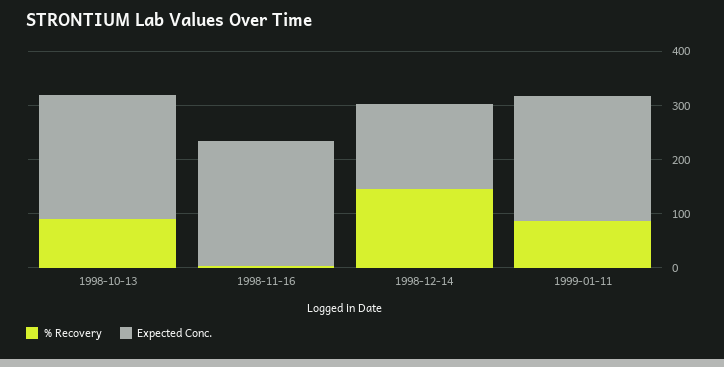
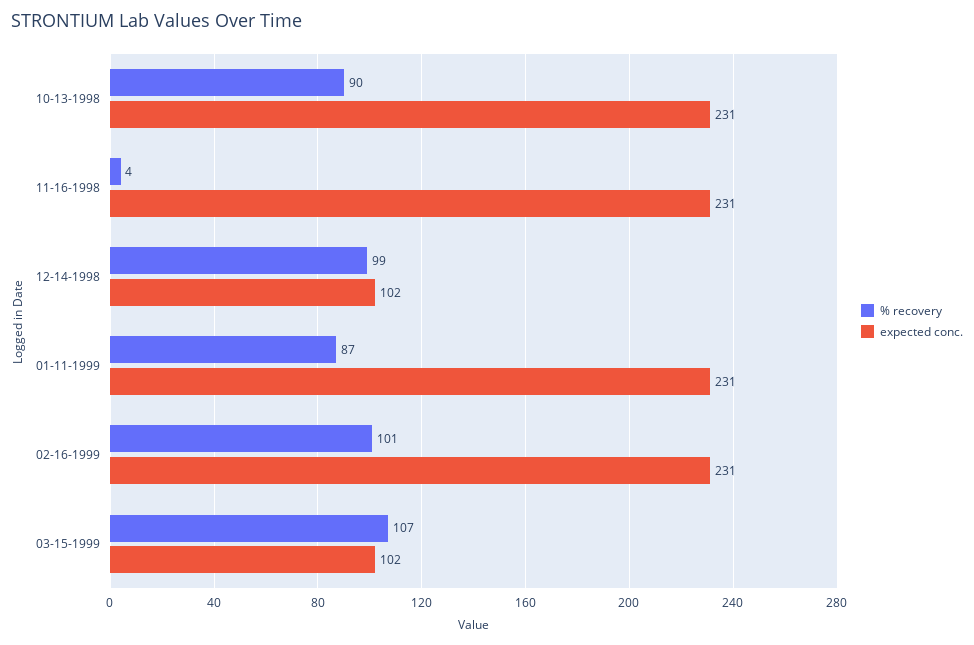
% Recovery, 1998-12-14: 140 -> 99
Expected Conc., 1998-12-14: 160 -> 102
% Recovery, 02-16-1999: none -> 101
Expected Conc., 02-16-1999: none -> 231
% Recovery, 03-15-1999: none -> 107
Expected Conc., 03-15-1999: none -> 102

